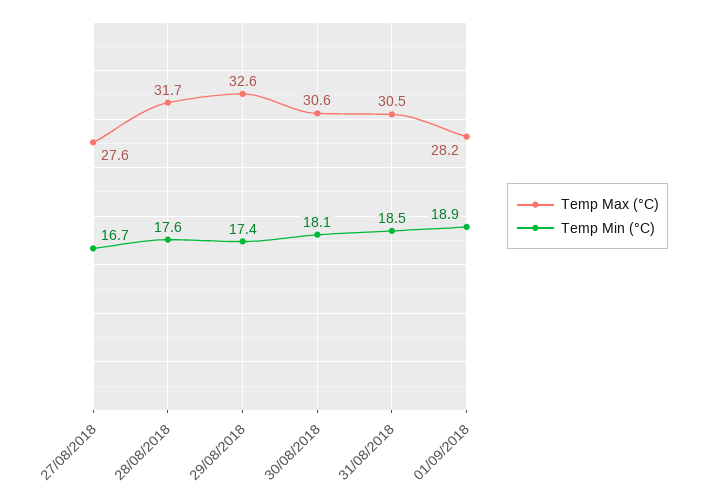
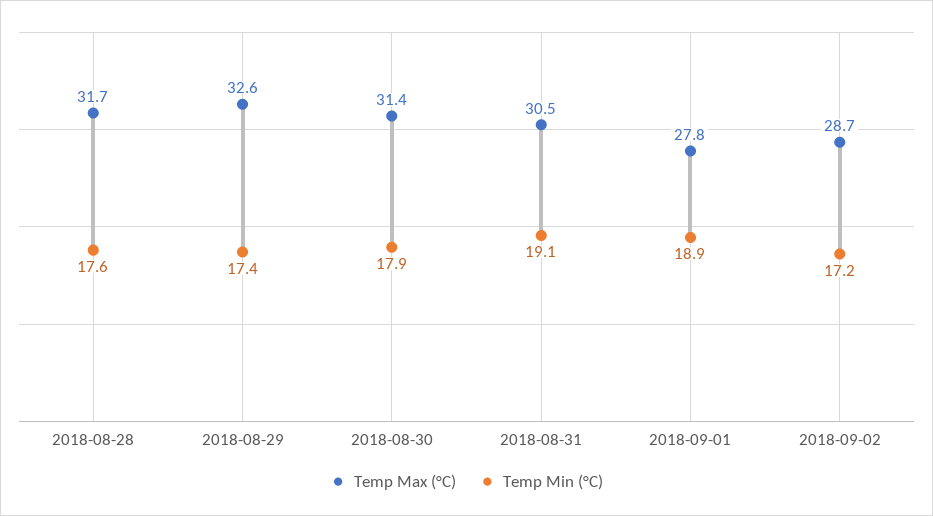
Temp Max (°C), 27/08/2018: 27.6 -> none
Temp Min (°C), 27/08/2018: 16.7 -> none
Temp Max (°C), 30/08/2018: 30.6 -> 31.4
Temp Min (°C), 30/08/2018: 18.1 -> 17.9
Temp Min (°C), 31/08/2018: 18.5 -> 19.1
Temp Max (°C), 01/09/2018: 28.2 -> 27.8
Temp Max (°C), 2018-09-02: none -> 28.7
Temp Min (°C), 2018-09-02: none -> 17.2

